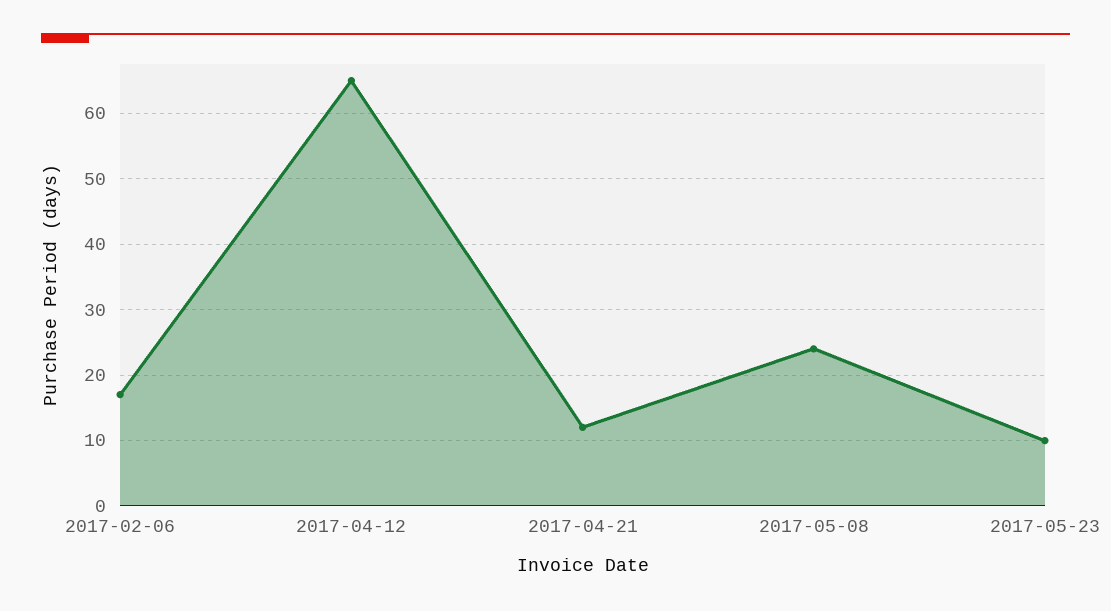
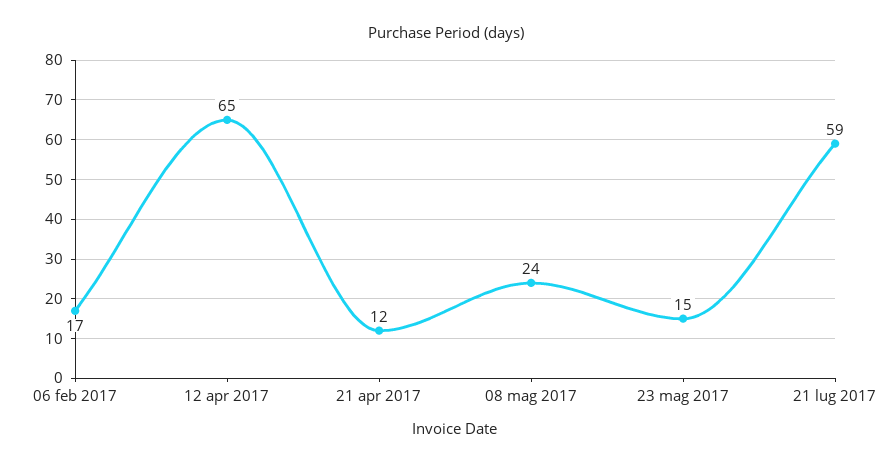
2017-05-23: 10 -> 15
21 lug 2017: none -> 59

